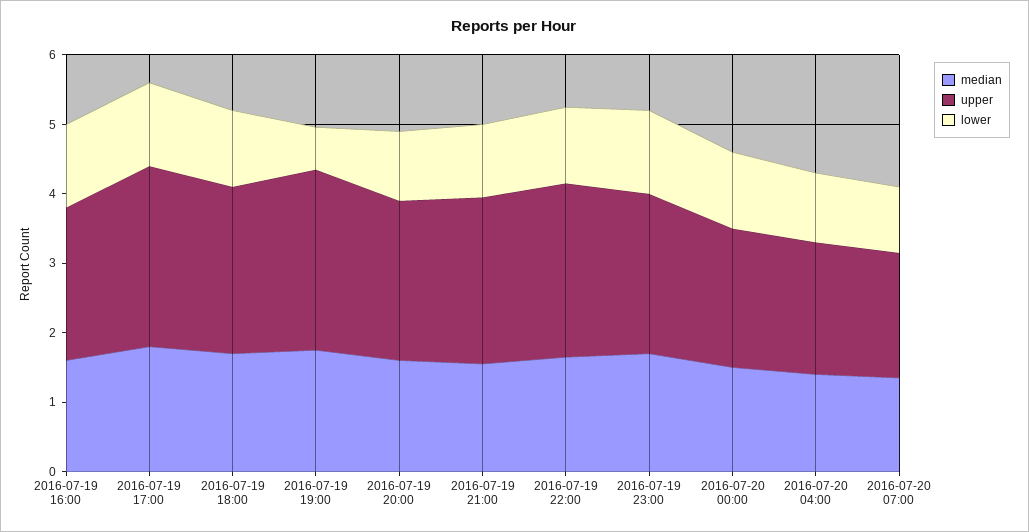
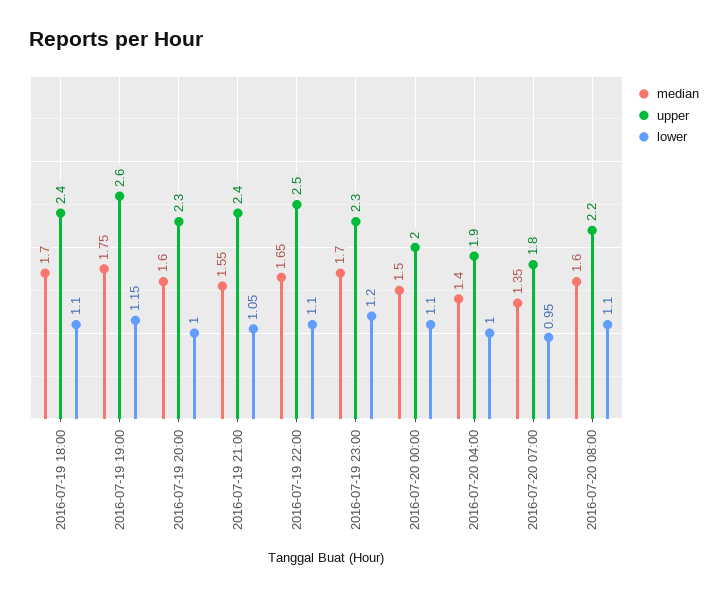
median, 2016-07-19 16:00: 1.6 -> none
upper, 2016-07-19 16:00: 2.2 -> none
lower, 2016-07-19 16:00: 1.2 -> none
median, 2016-07-19 17:00: 1.8 -> none
upper, 2016-07-19 17:00: 2.6 -> none
lower, 2016-07-19 17:00: 1.2 -> none
lower, 2016-07-19 19:00: 0.6 -> 1.15
median, 2016-07-20 08:00: none -> 1.6
upper, 2016-07-20 08:00: none -> 2.2
lower, 2016-07-20 08:00: none -> 1.1

